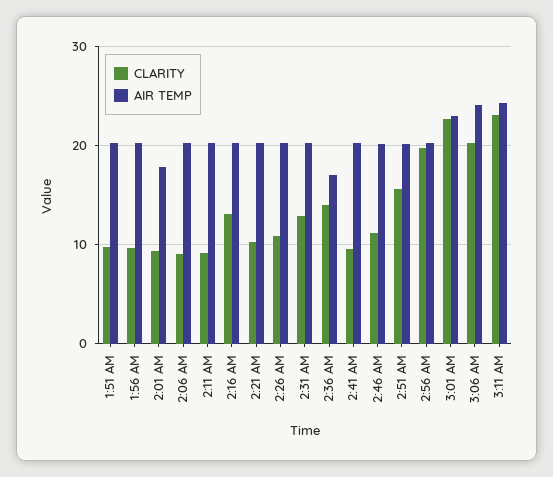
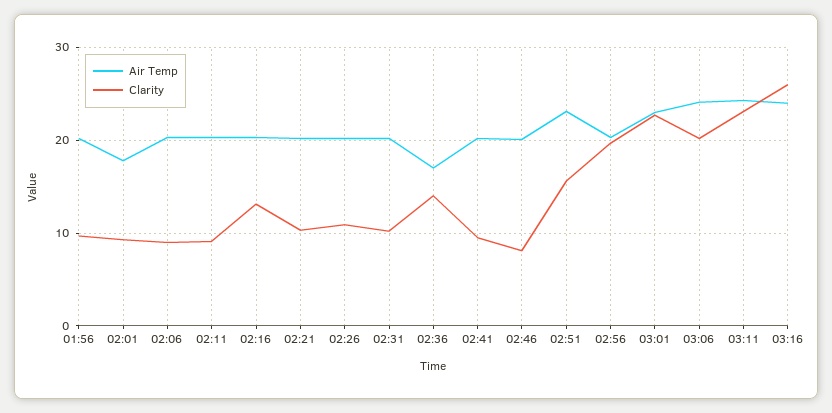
CLARITY, 1:51 AM: 10 -> none
AIR TEMP, 1:51 AM: 20 -> none
CLARITY, 2:31 AM: 13 -> 10
CLARITY, 2:46 AM: 11 -> 8
AIR TEMP, 2:51 AM: 20 -> 23
AIR TEMP, 03:16: none -> 24
CLARITY, 03:16: none -> 26

